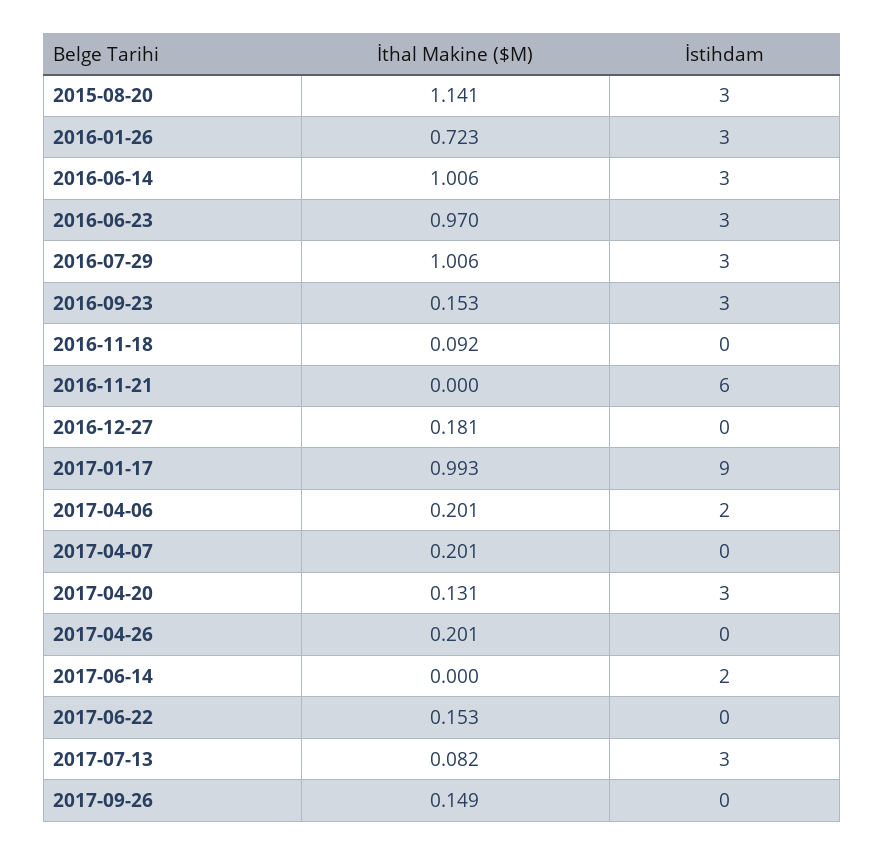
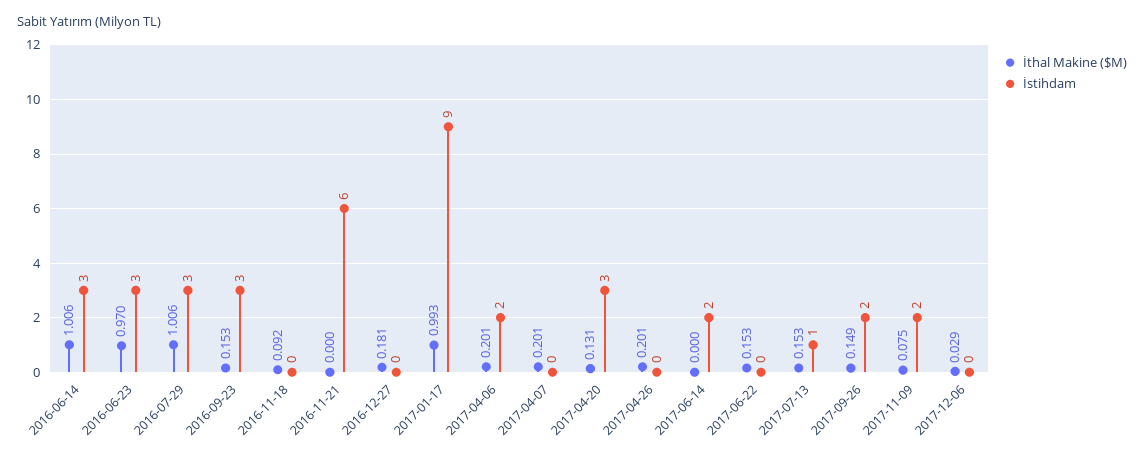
İthal Makine ($M), 2015-08-20: 1.141 -> none
İstihdam, 2015-08-20: 3 -> none
İthal Makine ($M), 2016-01-26: 0.723 -> none
İstihdam, 2016-01-26: 3 -> none
İthal Makine ($M), 2017-07-13: 0.082 -> 0.153
İstihdam, 2017-07-13: 3 -> 1
İstihdam, 2017-09-26: 0 -> 2
İthal Makine ($M), 2017-11-09: none -> 0.075
İstihdam, 2017-11-09: none -> 2
İthal Makine ($M), 2017-12-06: none -> 0.029
İstihdam, 2017-12-06: none -> 0

